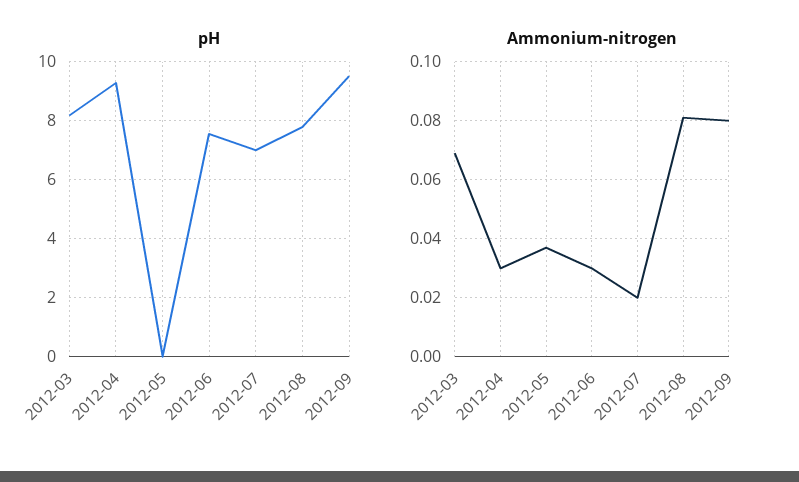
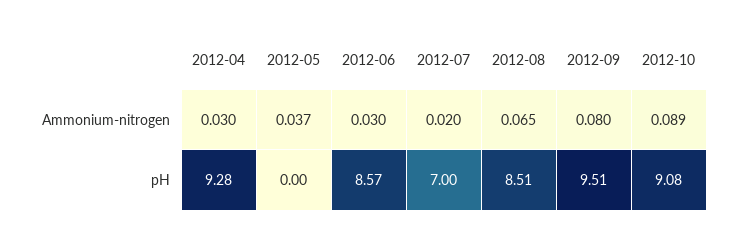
pH, 2012-03: 8.25 -> none
pH, 2012-06: 7.5 -> 8.57
pH, 2012-08: 7.75 -> 8.51
Ammonium-nitrogen, 2012-03: 0.07 -> none
Ammonium-nitrogen, 2012-08: 0.08 -> 0.065
Ammonium-nitrogen, 2012-10: none -> 0.089
pH, 2012-10: none -> 9.08

